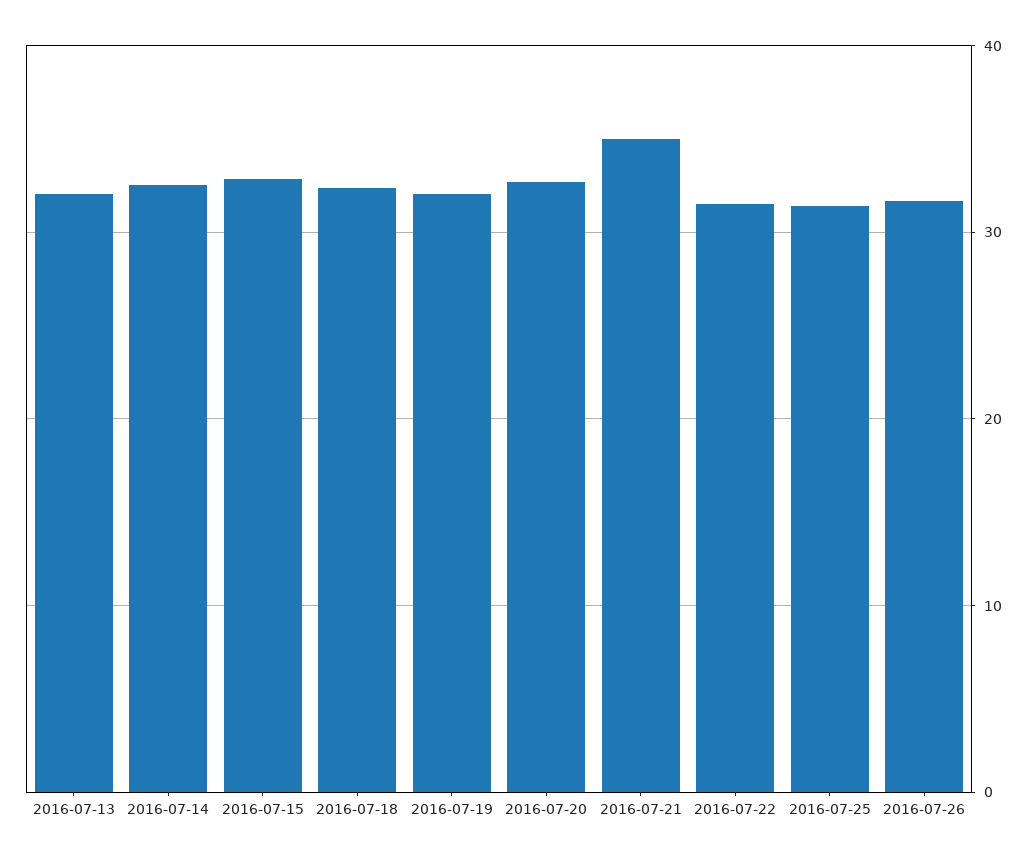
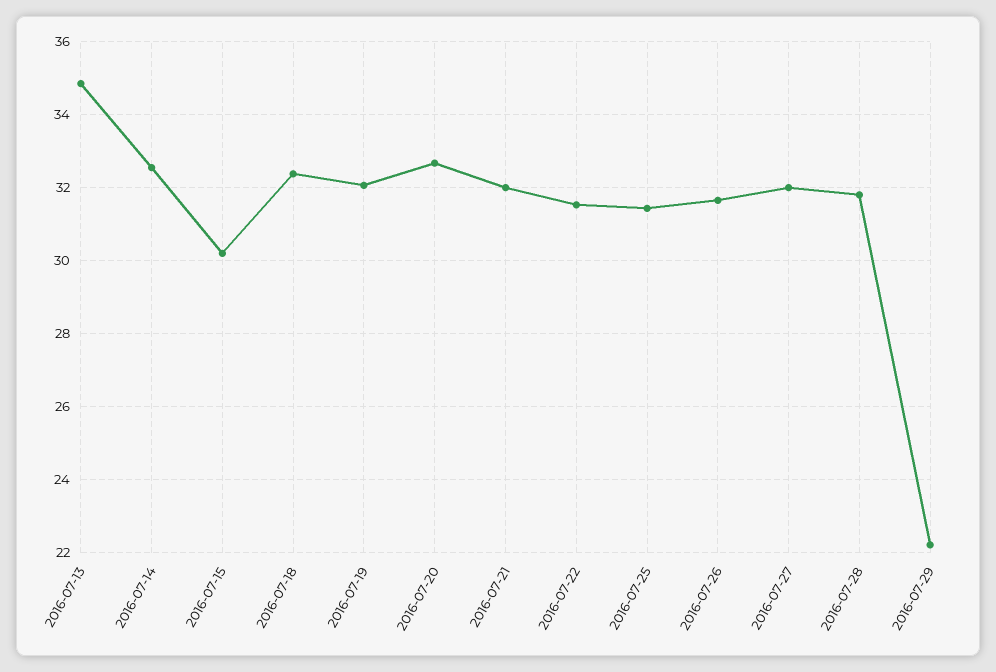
2016-07-13: 32 -> 34.8
2016-07-15: 33 -> 30.2
2016-07-21: 35 -> 32
2016-07-27: none -> 32
2016-07-28: none -> 31.8
2016-07-29: none -> 22.2

